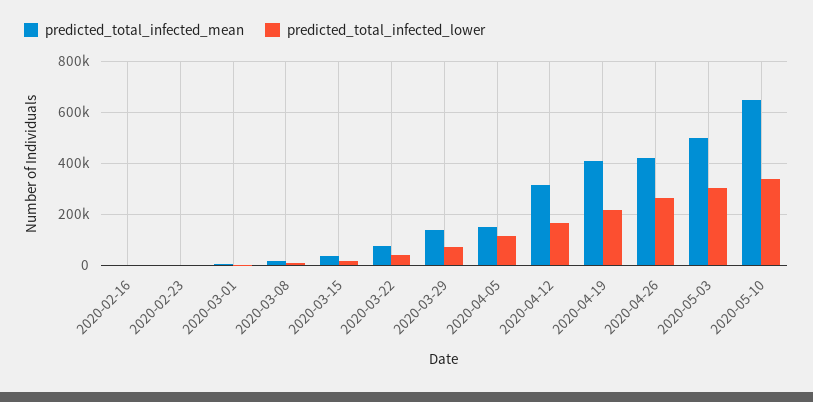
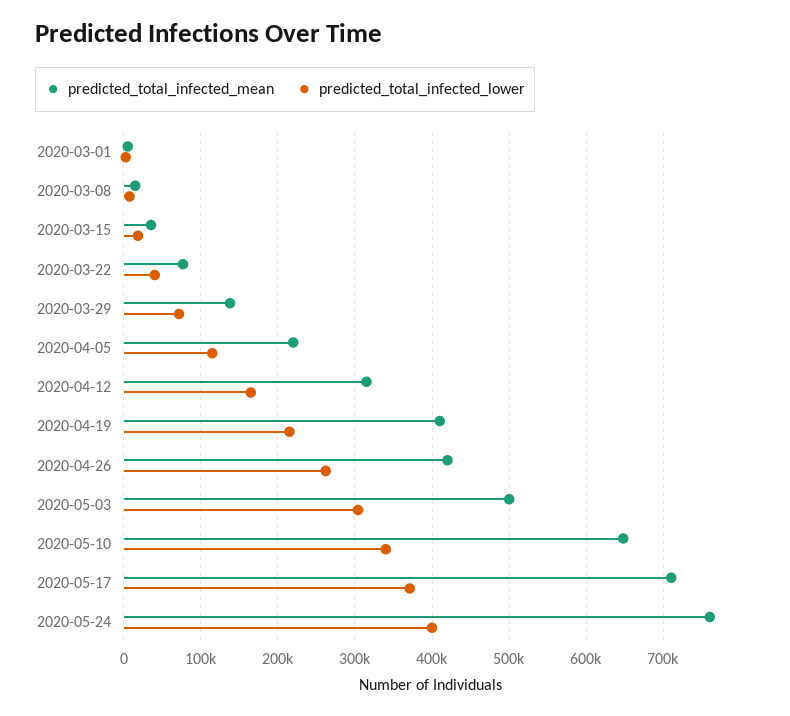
predicted_total_infected_mean, 2020-02-16: 0 -> none
predicted_total_infected_lower, 2020-02-16: 0 -> none
predicted_total_infected_mean, 2020-02-23: 0 -> none
predicted_total_infected_lower, 2020-02-23: 0 -> none
predicted_total_infected_mean, 2020-04-05: 150000 -> 220000
predicted_total_infected_mean, 2020-05-17: none -> 710000
predicted_total_infected_lower, 2020-05-17: none -> 370000
predicted_total_infected_mean, 2020-05-24: none -> 760000
predicted_total_infected_lower, 2020-05-24: none -> 400000

